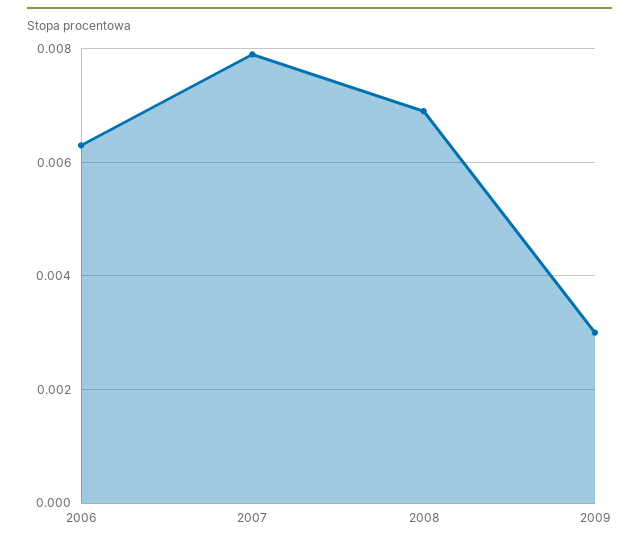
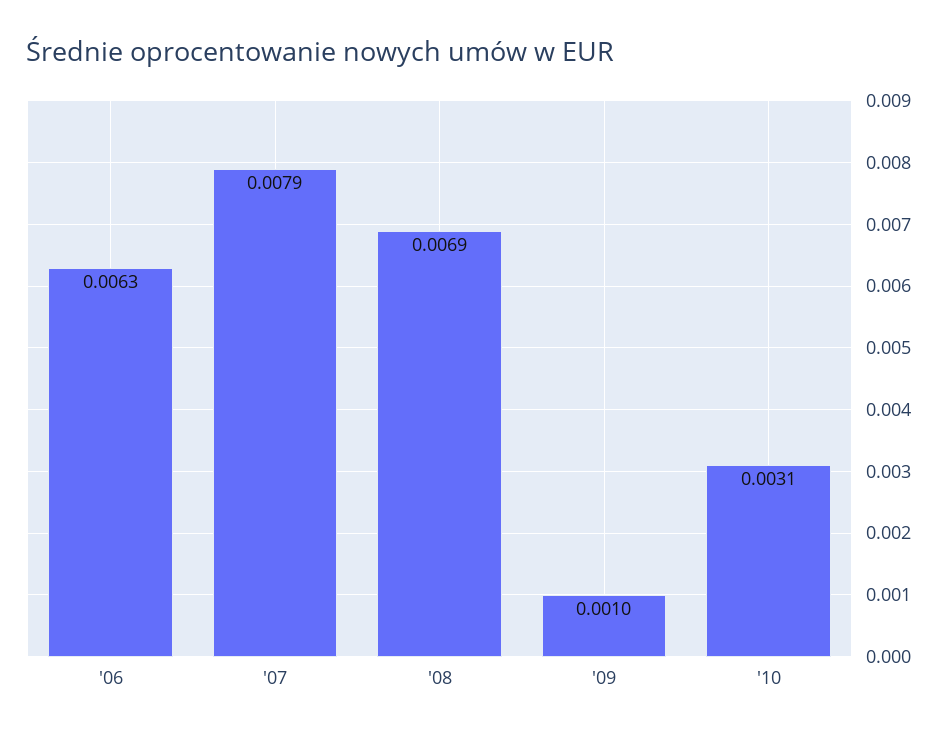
2009: 0.003 -> 0.001
'10: none -> 0.0031

